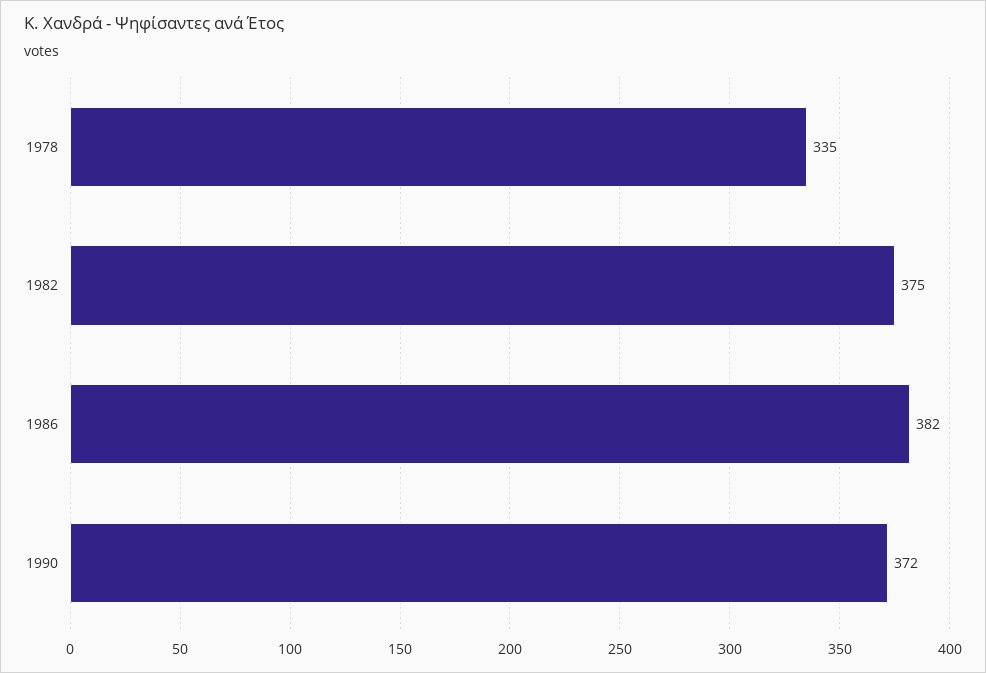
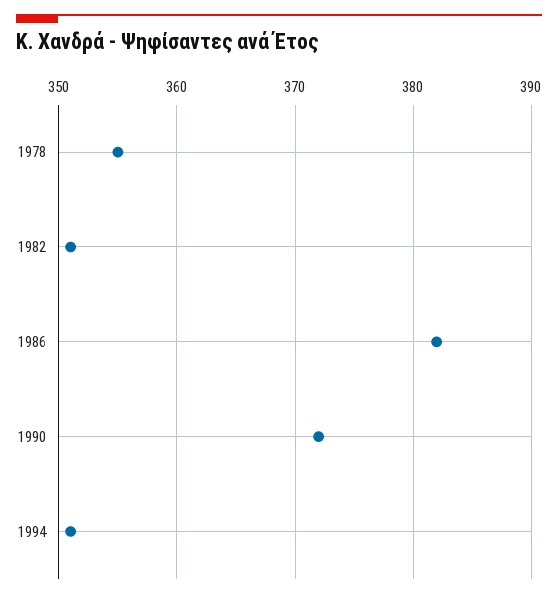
1978: 335 -> 355
1982: 375 -> 351
1994: none -> 351

